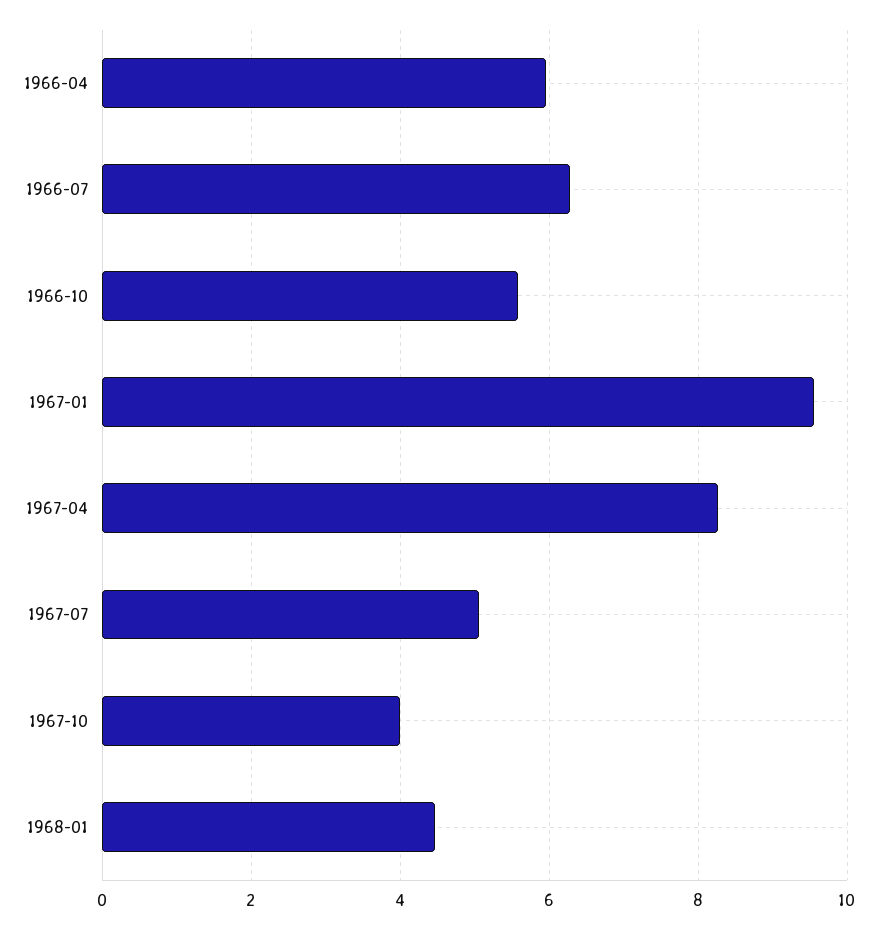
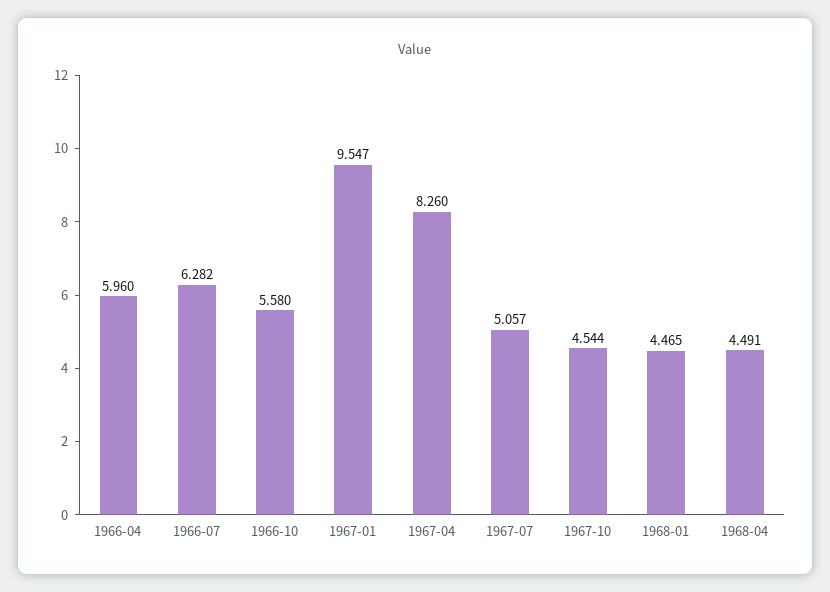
1967-10: 4 -> 4.544
1968-04: none -> 4.491

